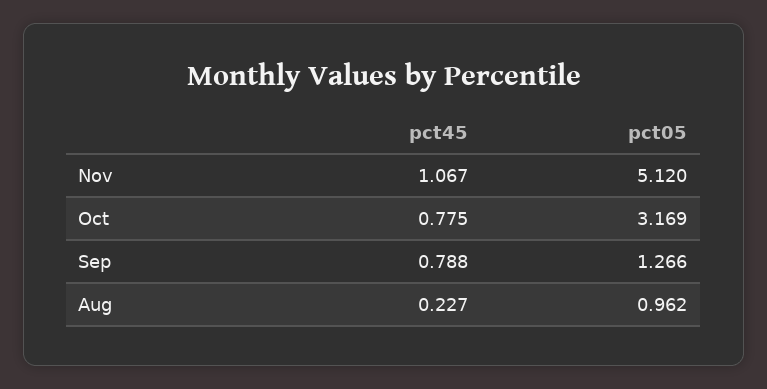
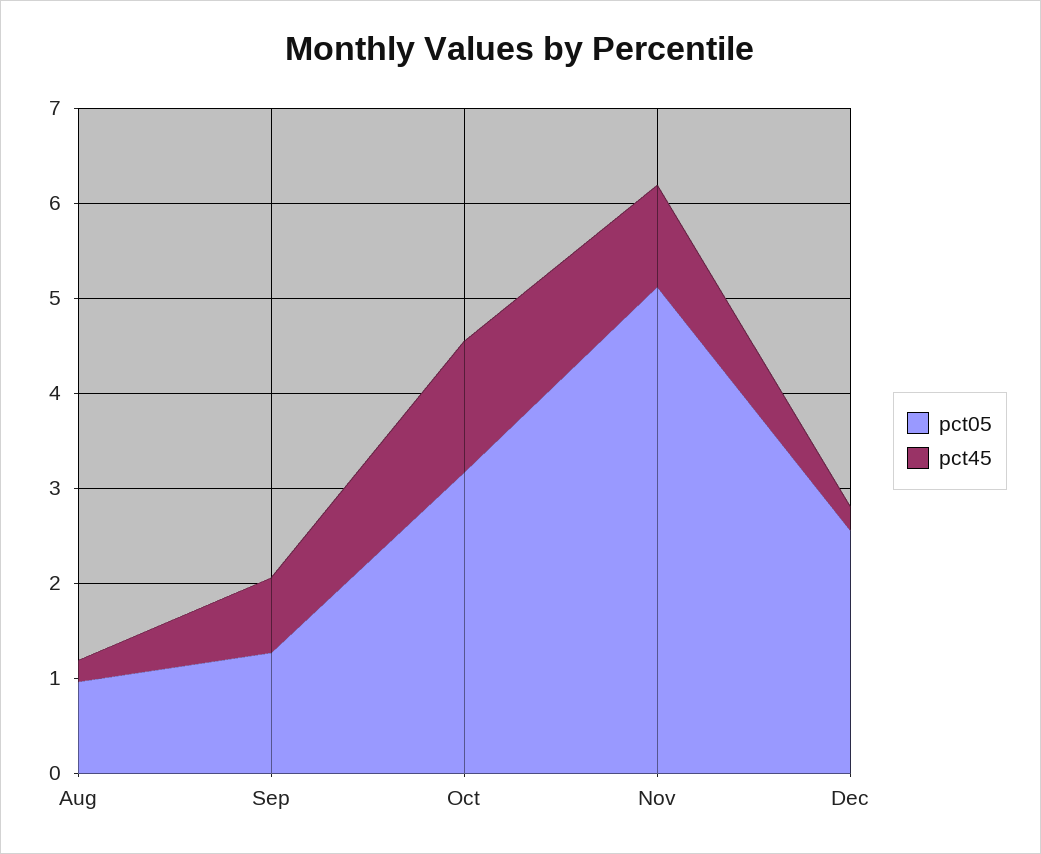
pct45, Oct: 0.775 -> 1.4
pct05, Dec: none -> 2.6
pct45, Dec: none -> 0.2

